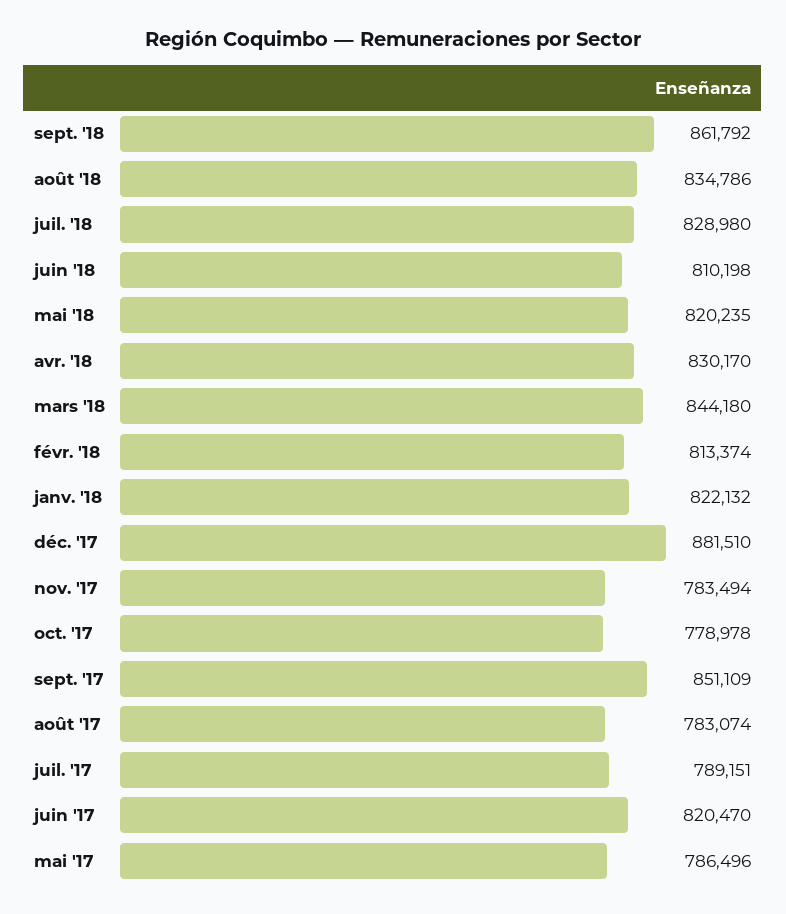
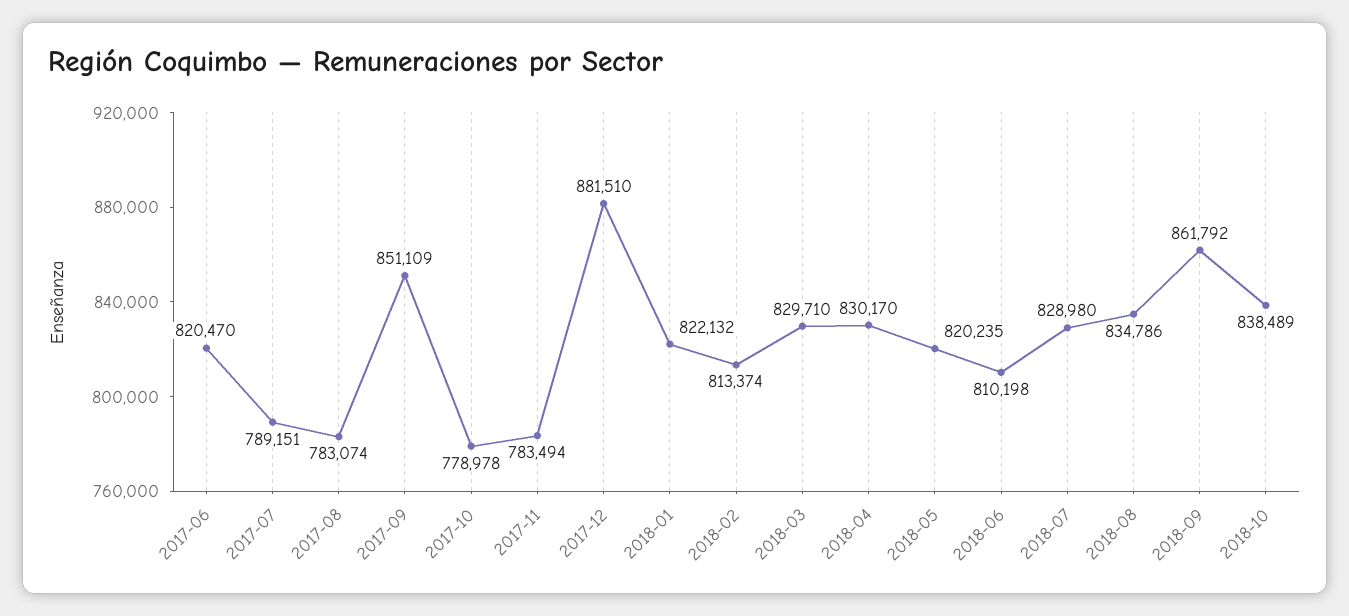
mars '18: 844180 -> 829710
mai '17: 786496 -> none
2018-10: none -> 838489

